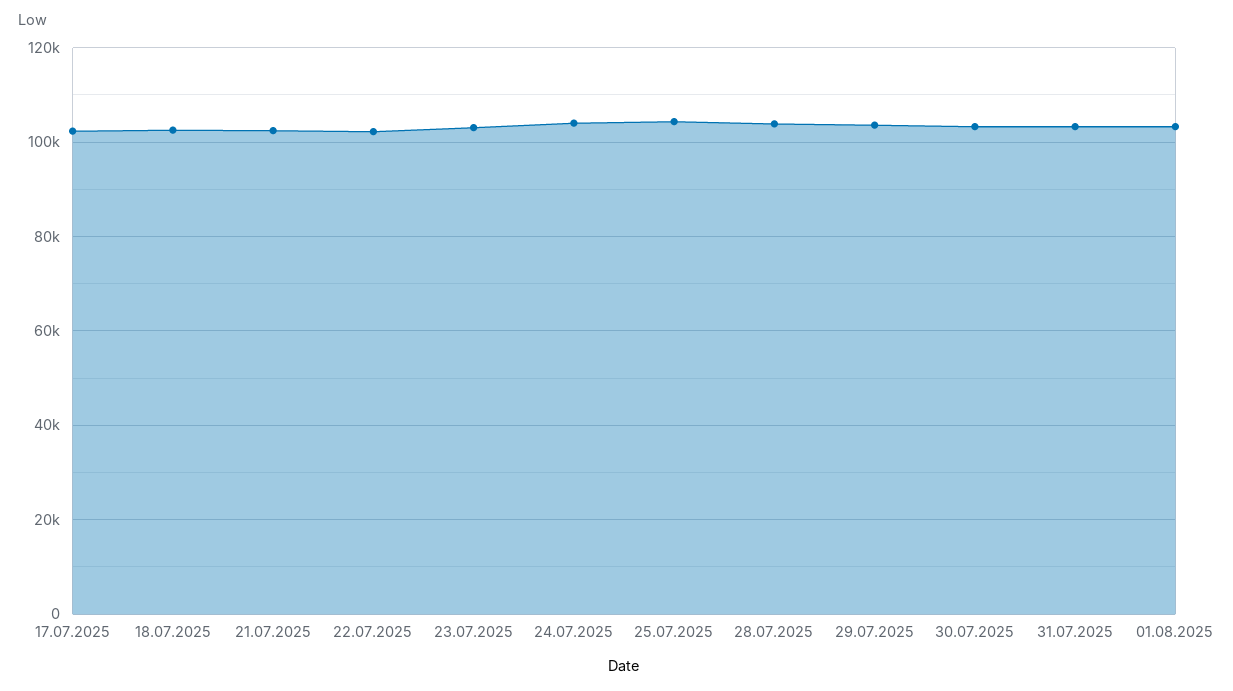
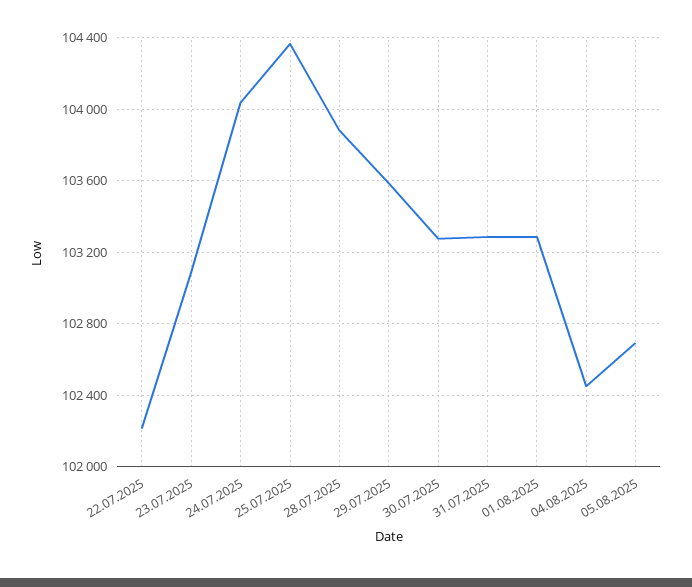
17.07.2025: 102000 -> none
18.07.2025: 102000 -> none
21.07.2025: 102000 -> none
04.08.2025: none -> 102450
05.08.2025: none -> 102700

